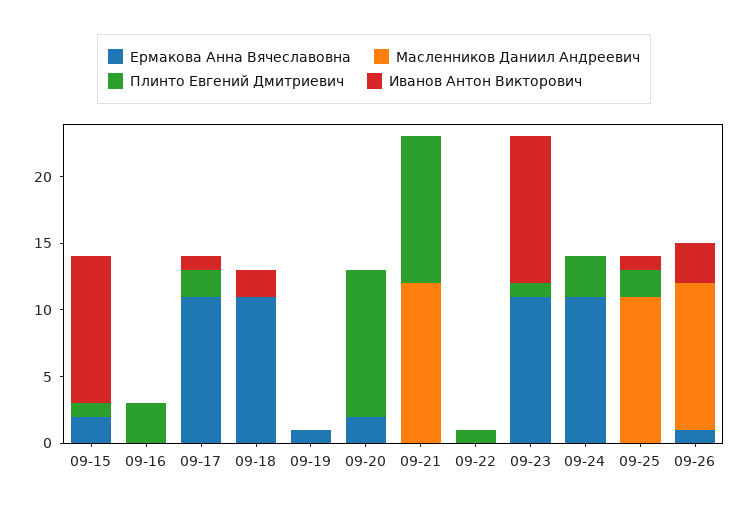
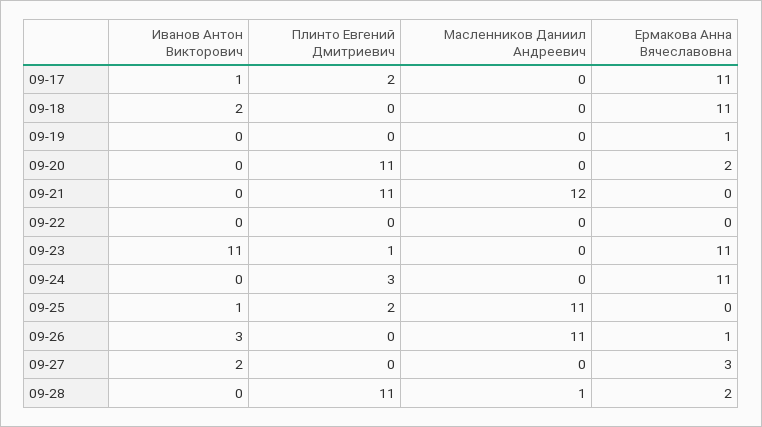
Ермакова Анна Вячеславовна, 09-15: 2 -> none
Масленников Даниил Андреевич, 09-15: 0 -> none
Плинто Евгений Дмитриевич, 09-15: 1 -> none
Иванов Антон Викторович, 09-15: 11 -> none
Ермакова Анна Вячеславовна, 09-16: 0 -> none
Масленников Даниил Андреевич, 09-16: 0 -> none
Плинто Евгений Дмитриевич, 09-16: 3 -> none
Иванов Антон Викторович, 09-16: 0 -> none
Плинто Евгений Дмитриевич, 09-22: 1 -> 0
Иванов Антон Викторович, 09-27: none -> 2
Плинто Евгений Дмитриевич, 09-27: none -> 0
Масленников Даниил Андреевич, 09-27: none -> 0
Ермакова Анна Вячеславовна, 09-27: none -> 3
Иванов Антон Викторович, 09-28: none -> 0
Плинто Евгений Дмитриевич, 09-28: none -> 11
Масленников Даниил Андреевич, 09-28: none -> 1
Ермакова Анна Вячеславовна, 09-28: none -> 2

